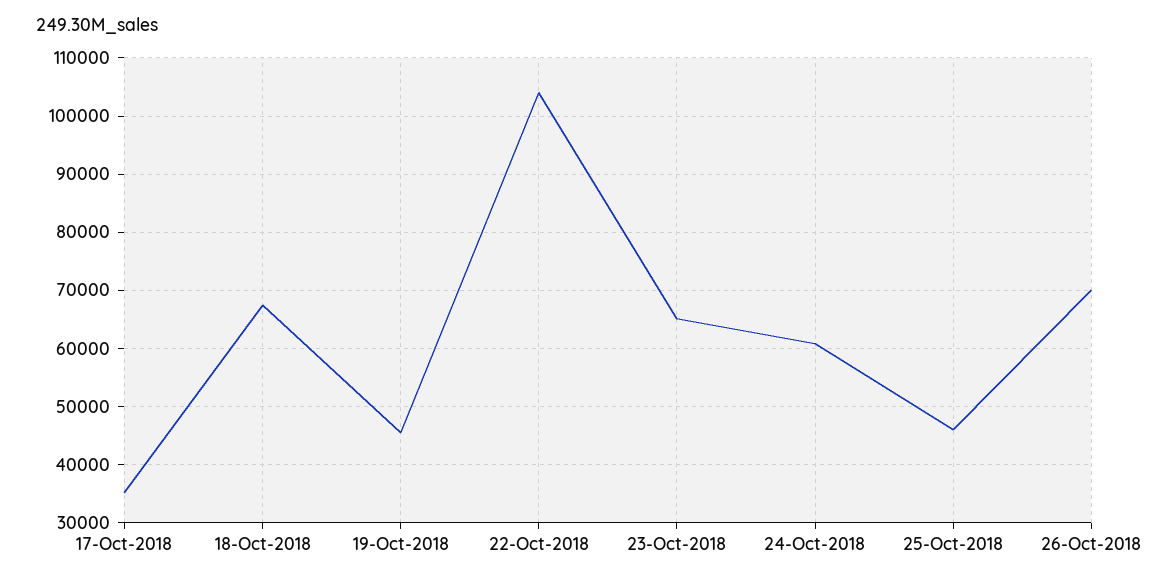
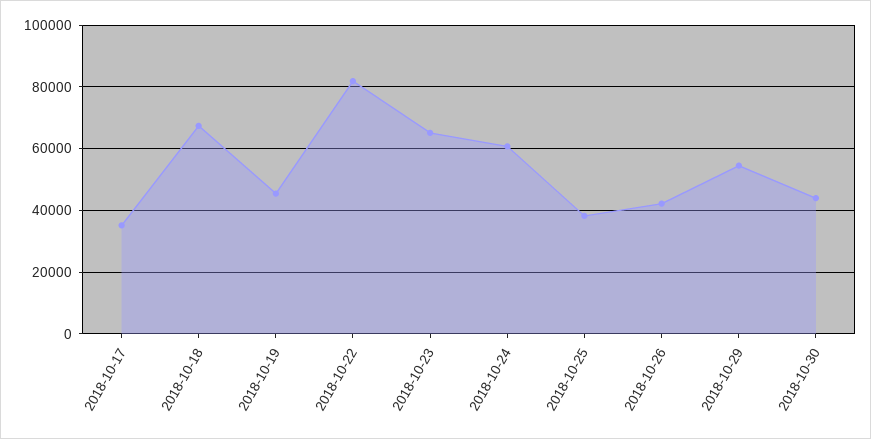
22-Oct-2018: 104000 -> 82000
25-Oct-2018: 46000 -> 38000
26-Oct-2018: 70000 -> 42000
2018-10-29: none -> 54000
2018-10-30: none -> 44000

